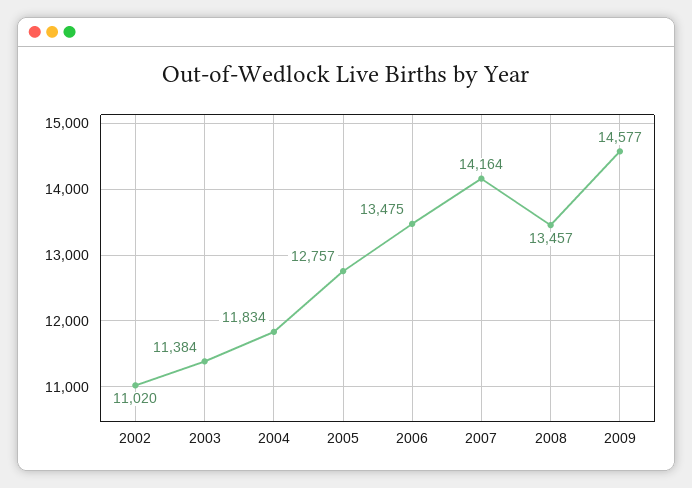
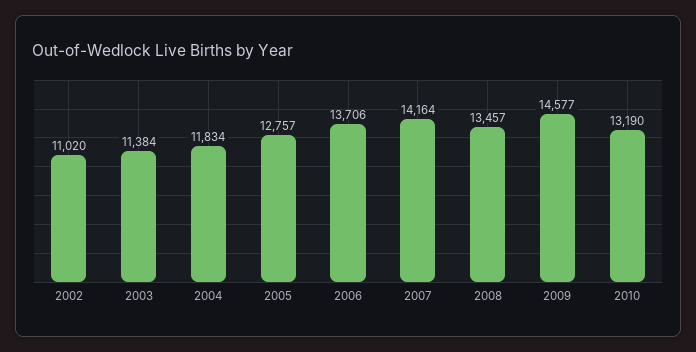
2006: 13475 -> 13706
2010: none -> 13190

